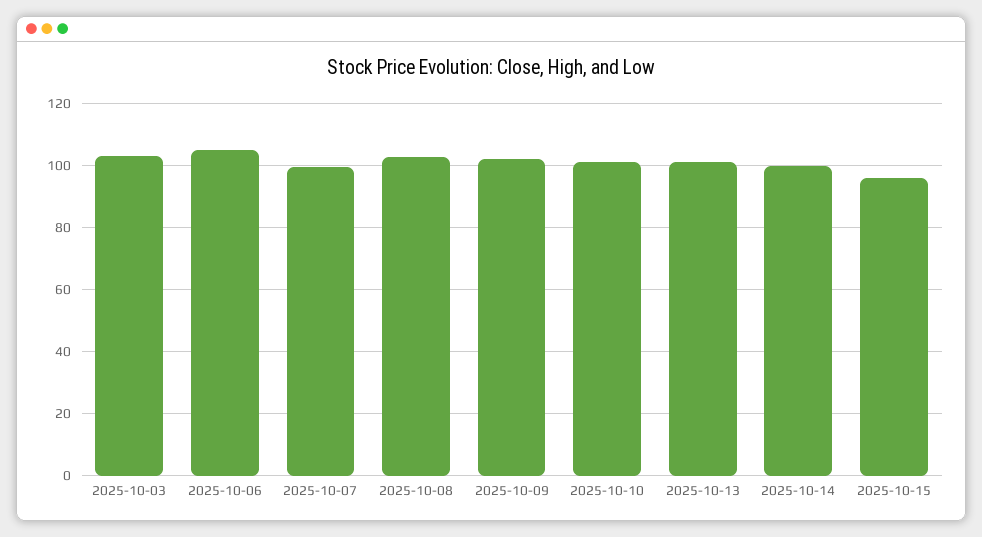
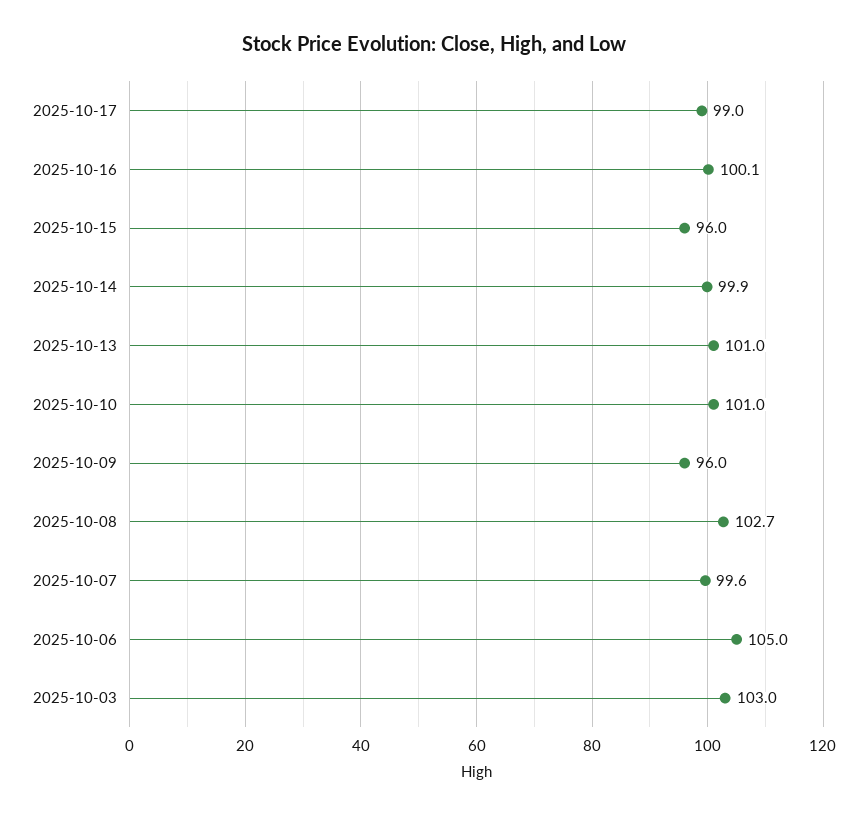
2025-10-09: 102 -> 96
2025-10-17: none -> 99
2025-10-16: none -> 100.1

